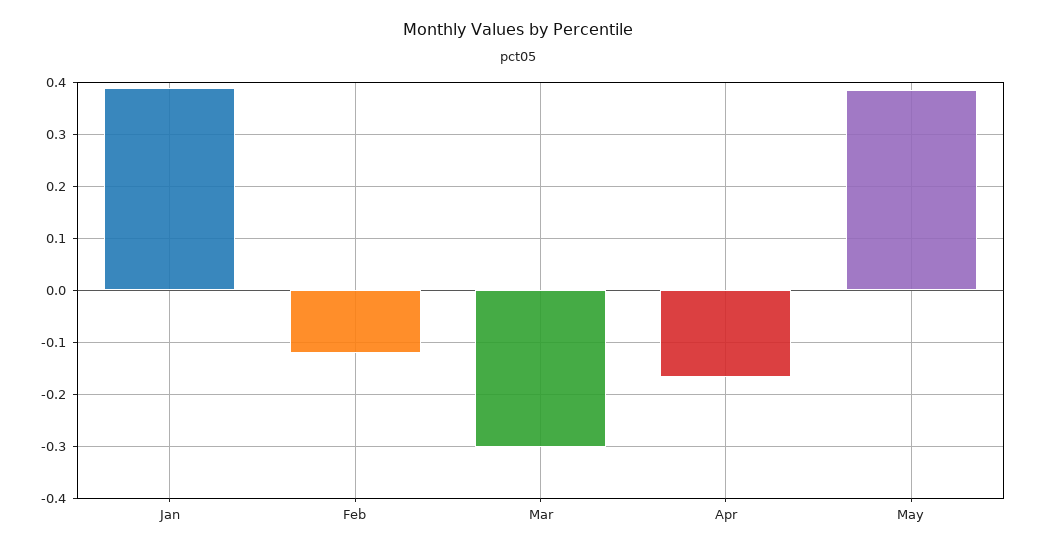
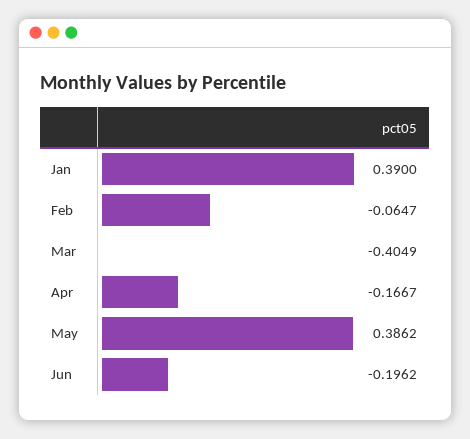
Feb: -0.12 -> -0.0647
Mar: -0.3 -> -0.4049
Jun: none -> -0.1962

